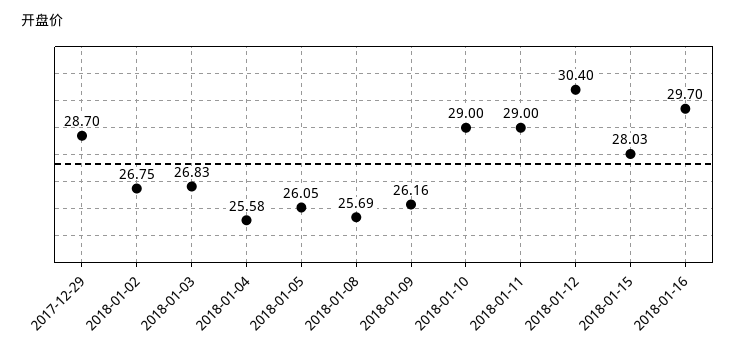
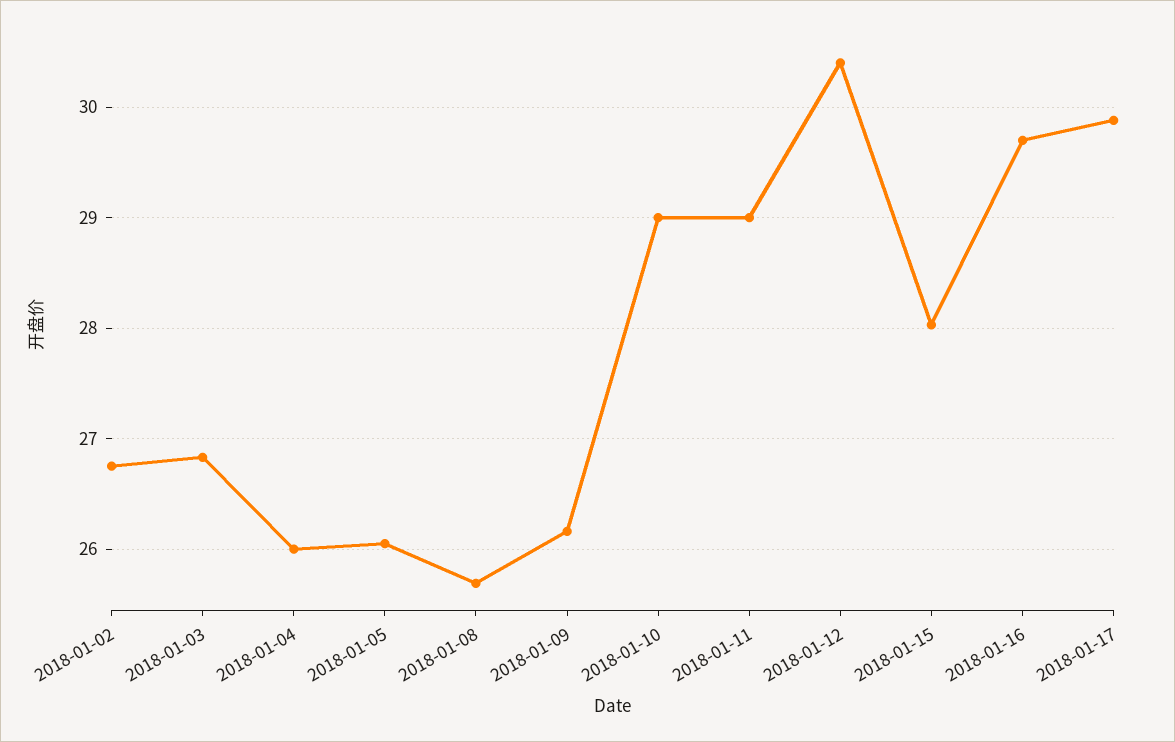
2017-12-29: 28.7 -> none
2018-01-04: 25.58 -> 26
2018-01-17: none -> 29.9

